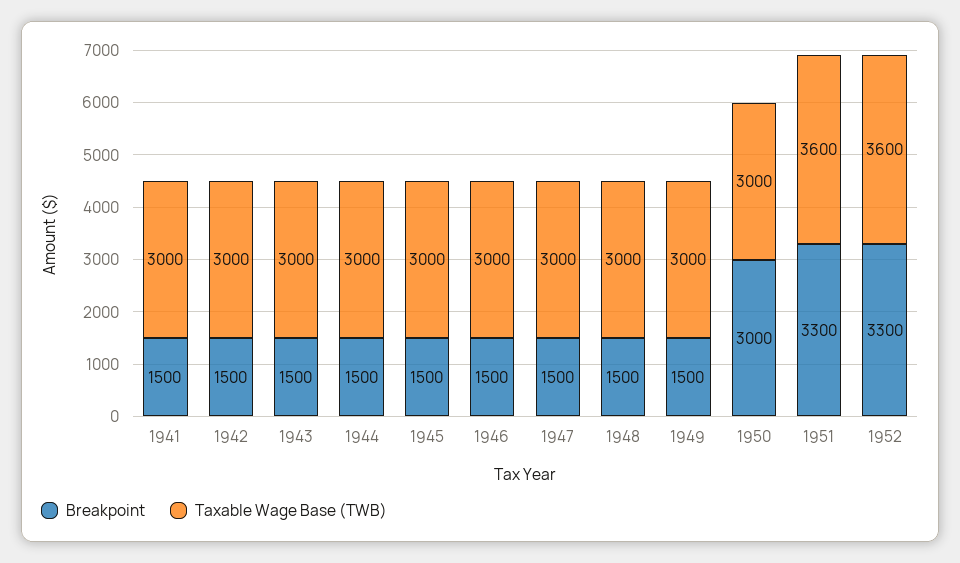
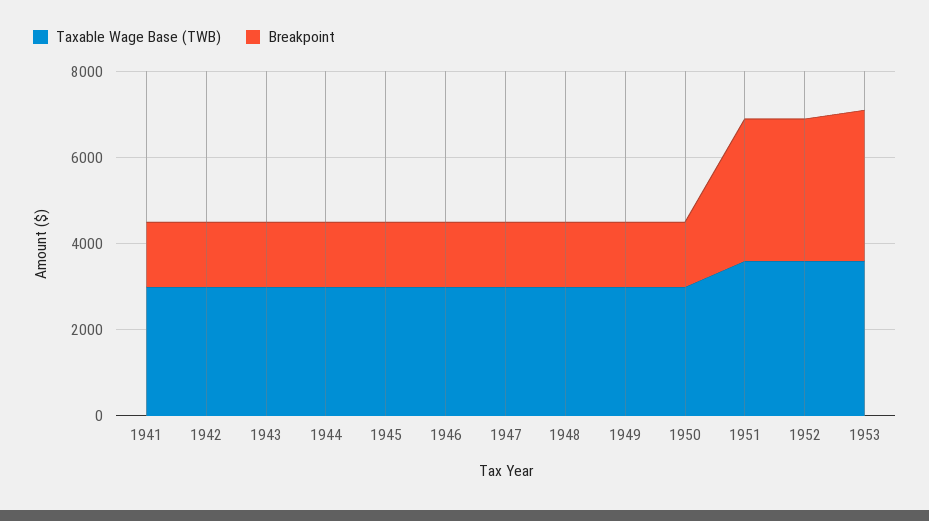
Breakpoint, 1950: 3000 -> 1500
Taxable Wage Base (TWB), 1953: none -> 3500
Breakpoint, 1953: none -> 3500

